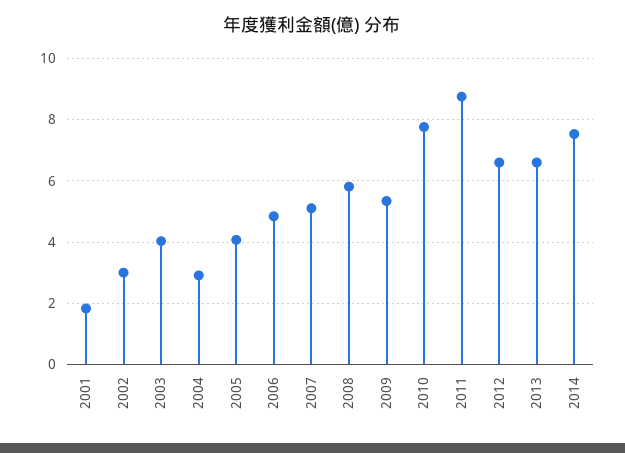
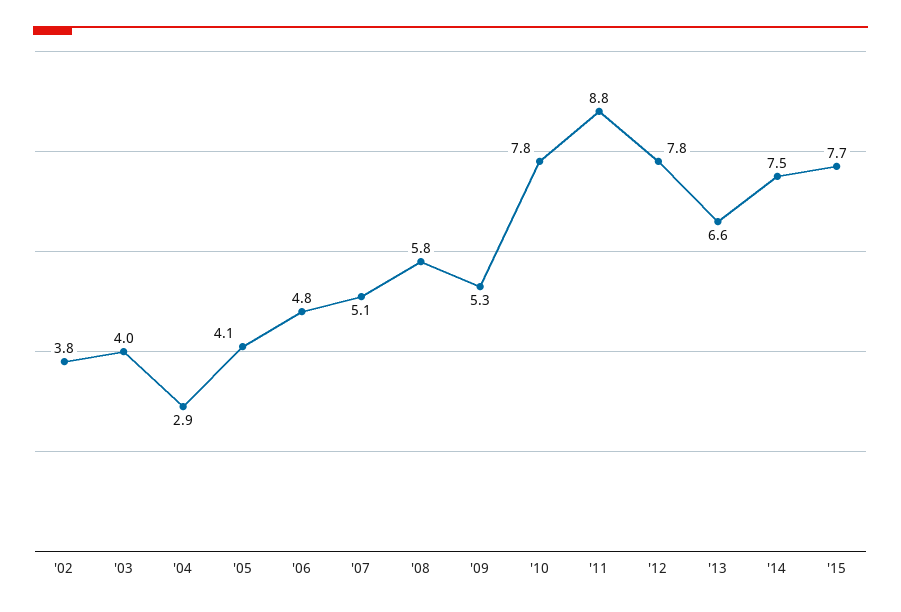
2001: 1.8 -> none
2002: 3 -> 3.8
2012: 6.6 -> 7.8
'15: none -> 7.7

